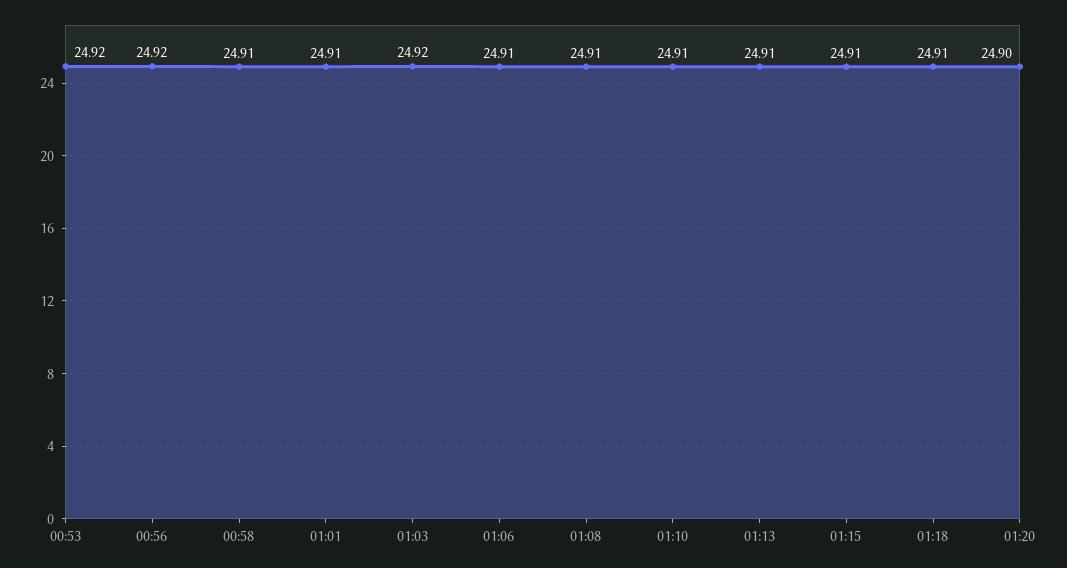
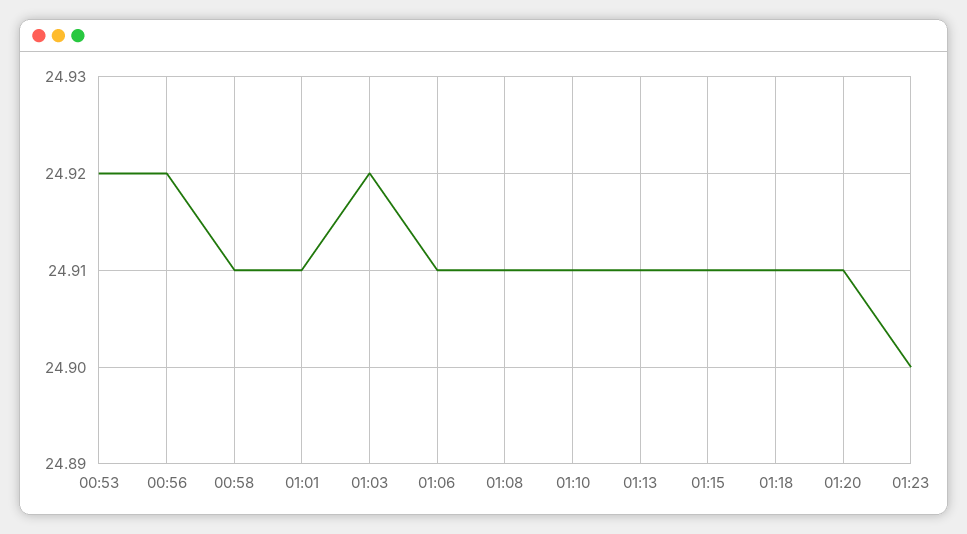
01:20: 24.9 -> 24.91
01:23: none -> 24.9

